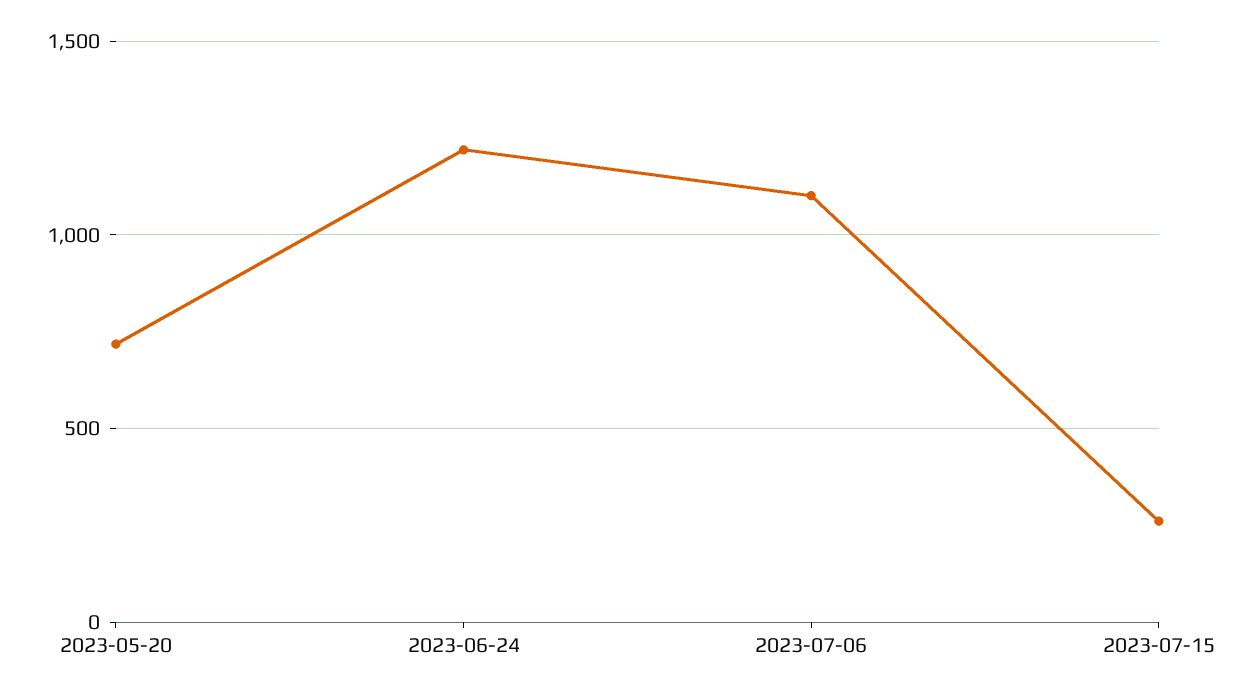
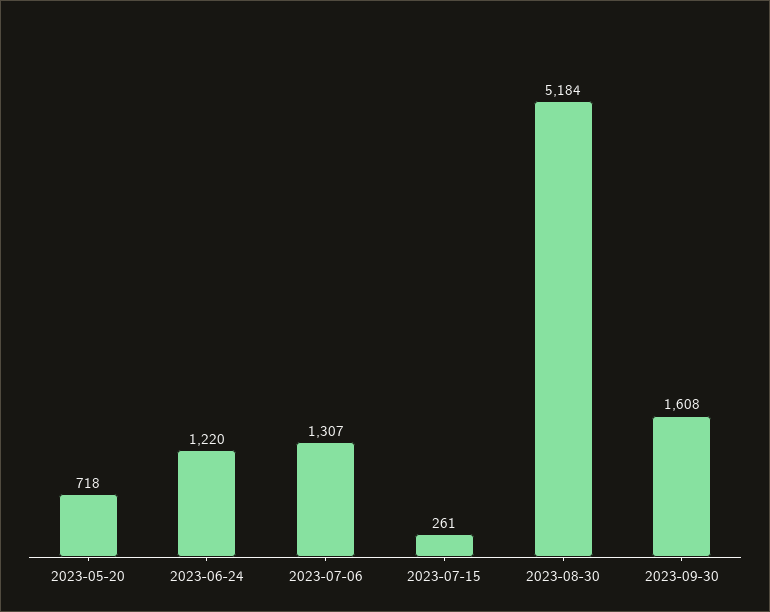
2023-07-06: 1100 -> 1307
2023-08-30: none -> 5184
2023-09-30: none -> 1608

